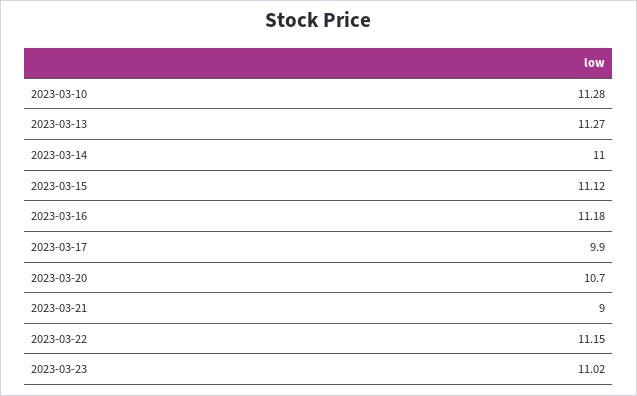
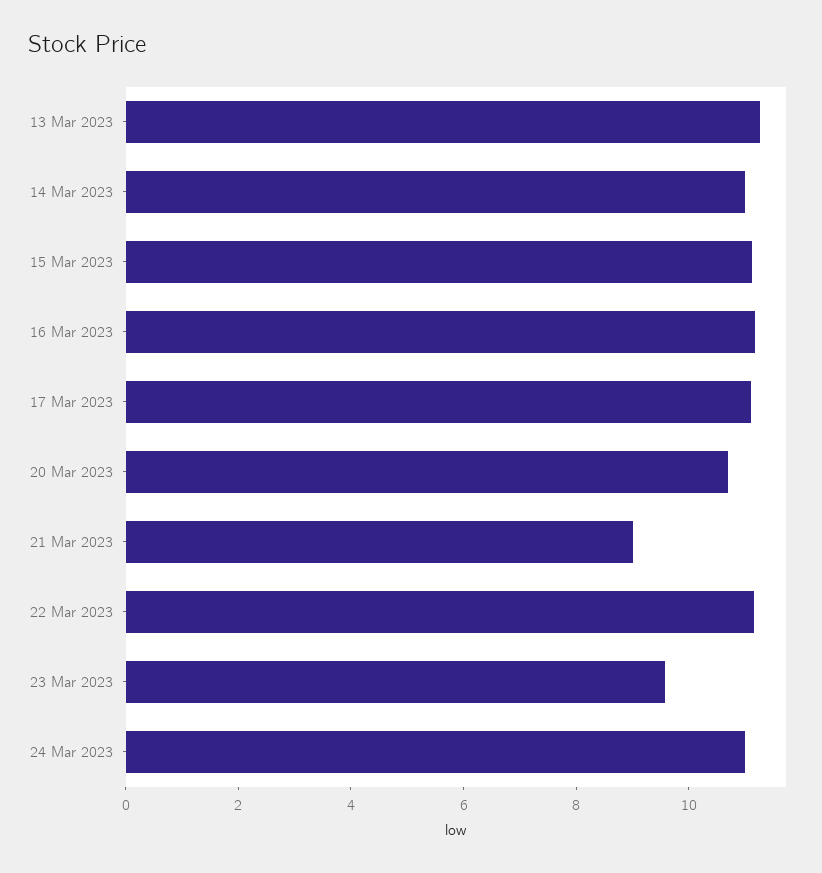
2023-03-10: 11.28 -> none
2023-03-17: 9.9 -> 11
2023-03-23: 11.02 -> 9.5
24 Mar 2023: none -> 11

